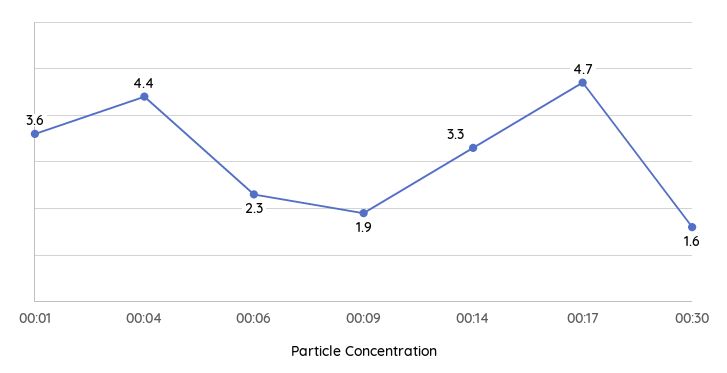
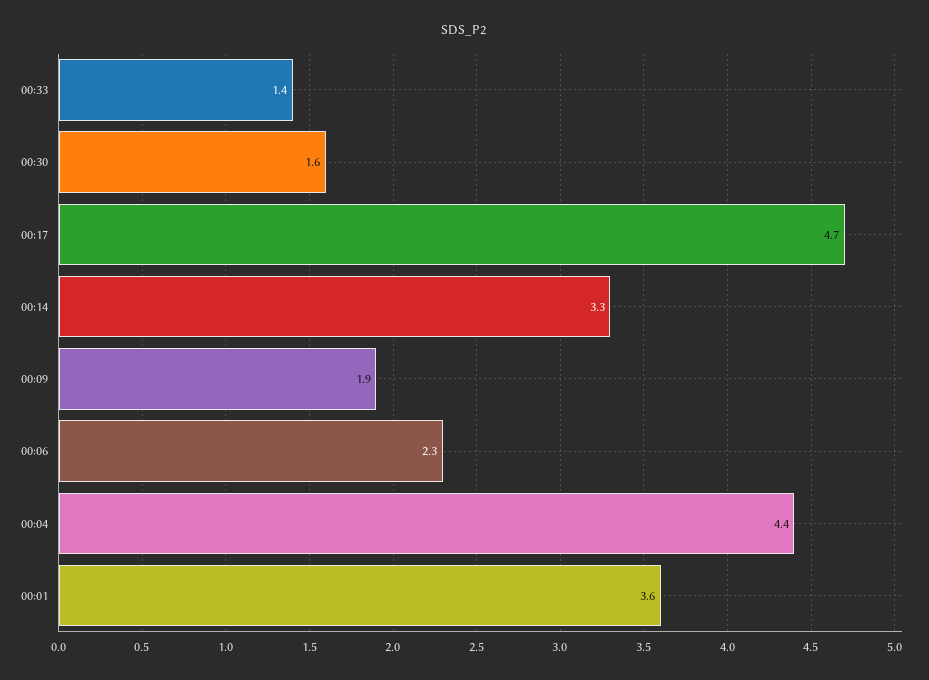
00:33: none -> 1.4

